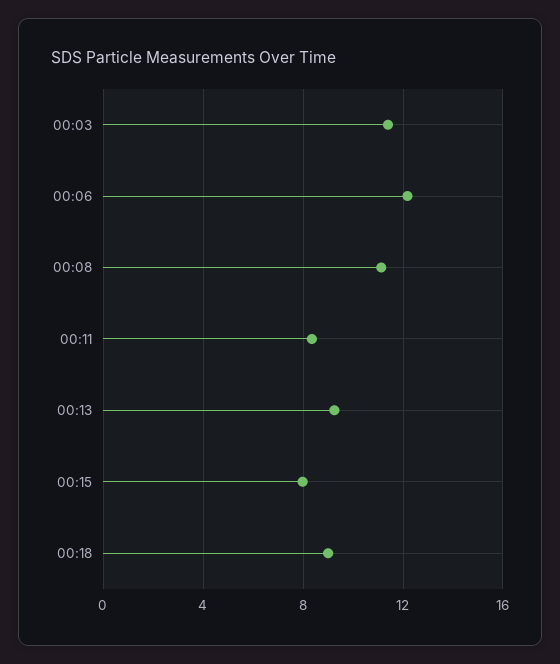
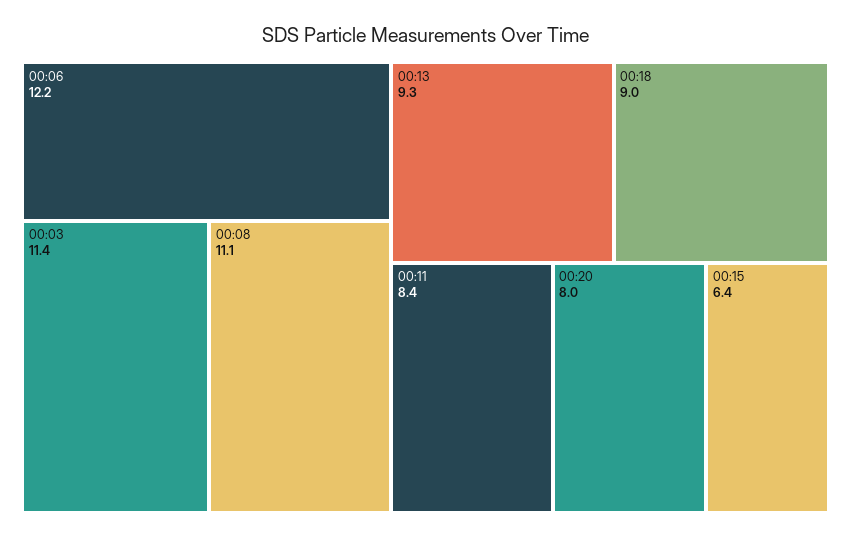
00:15: 8 -> 6.4
00:20: none -> 8

